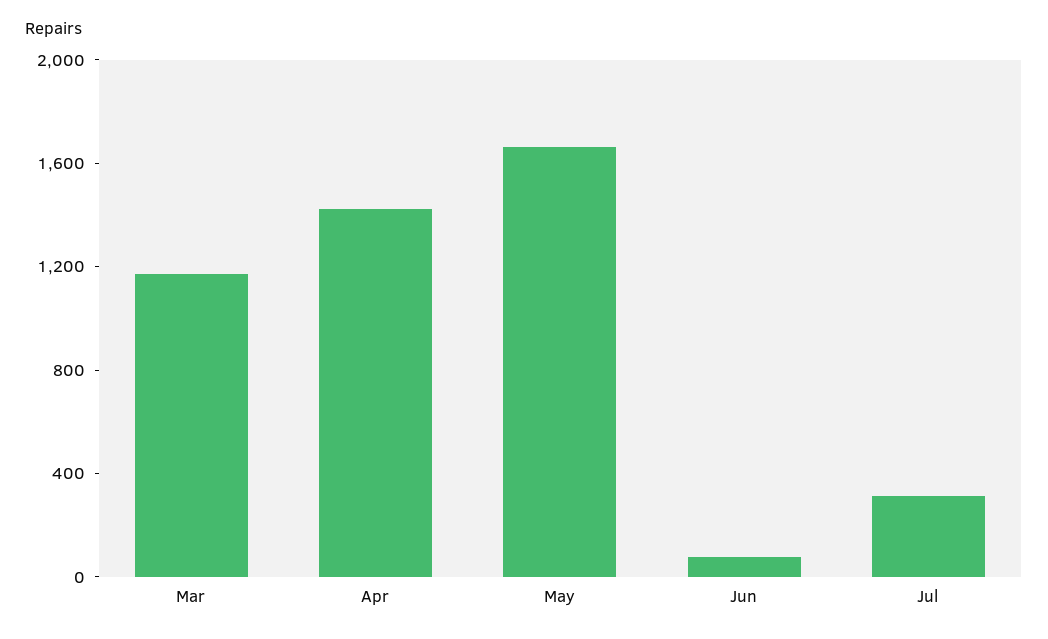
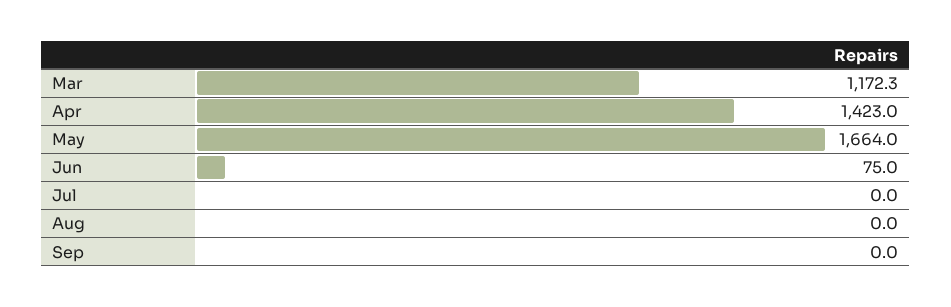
Jul: 300 -> 0
Aug: none -> 0
Sep: none -> 0

